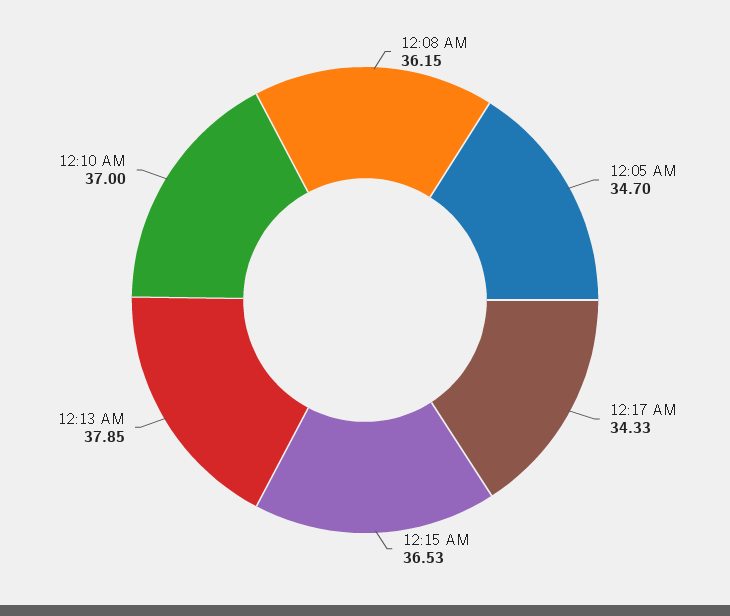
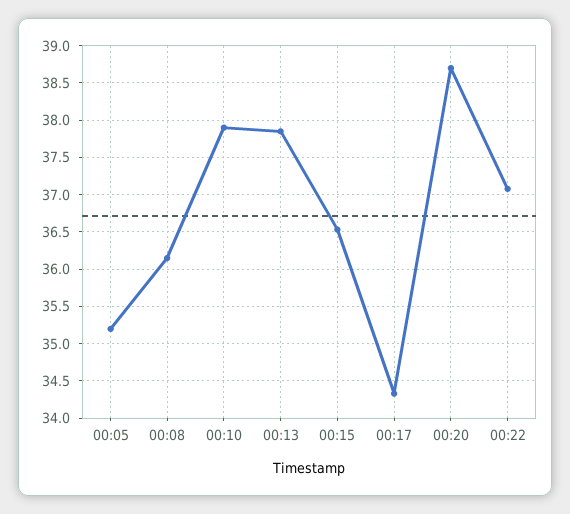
12:05 AM: 34.7 -> 35.2
12:10 AM: 37 -> 37.9
00:20: none -> 38.7
00:22: none -> 37.1

